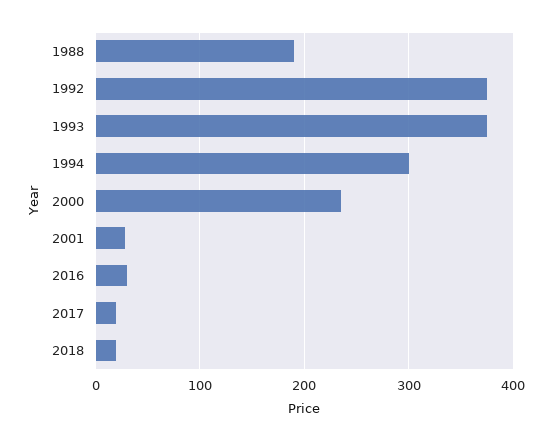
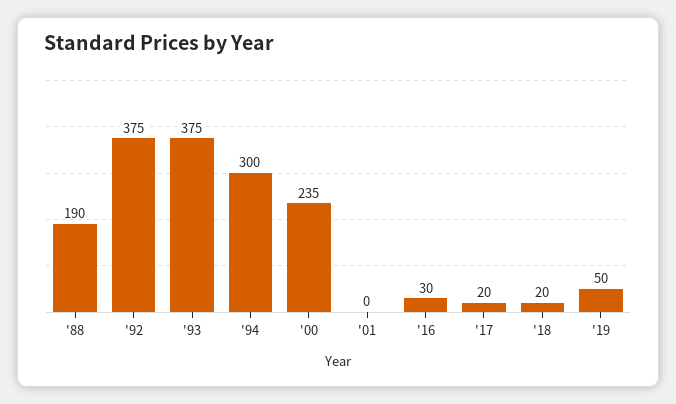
2001: 30 -> 0
'19: none -> 50

